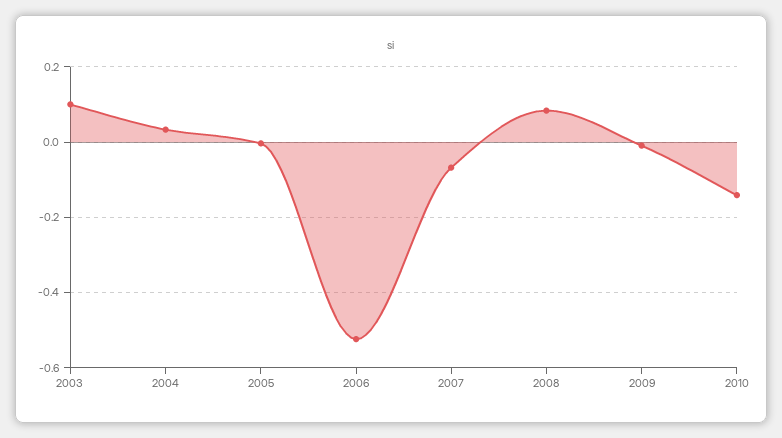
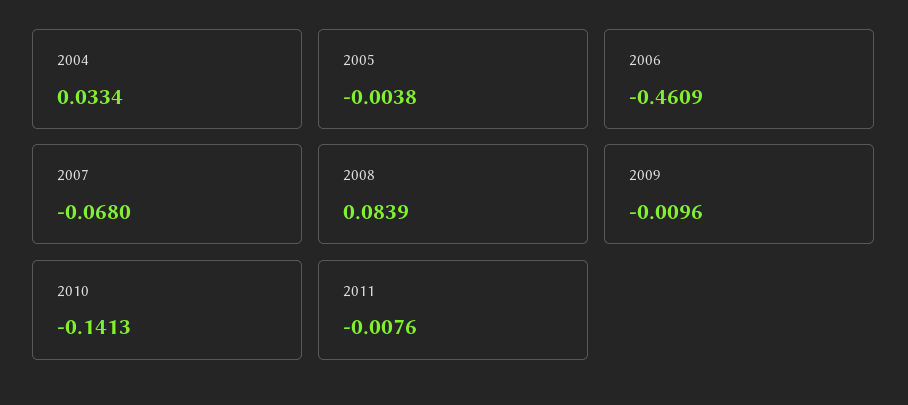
2003: 0.1 -> none
2006: -0.52 -> -0.4609
2011: none -> -0.0076

